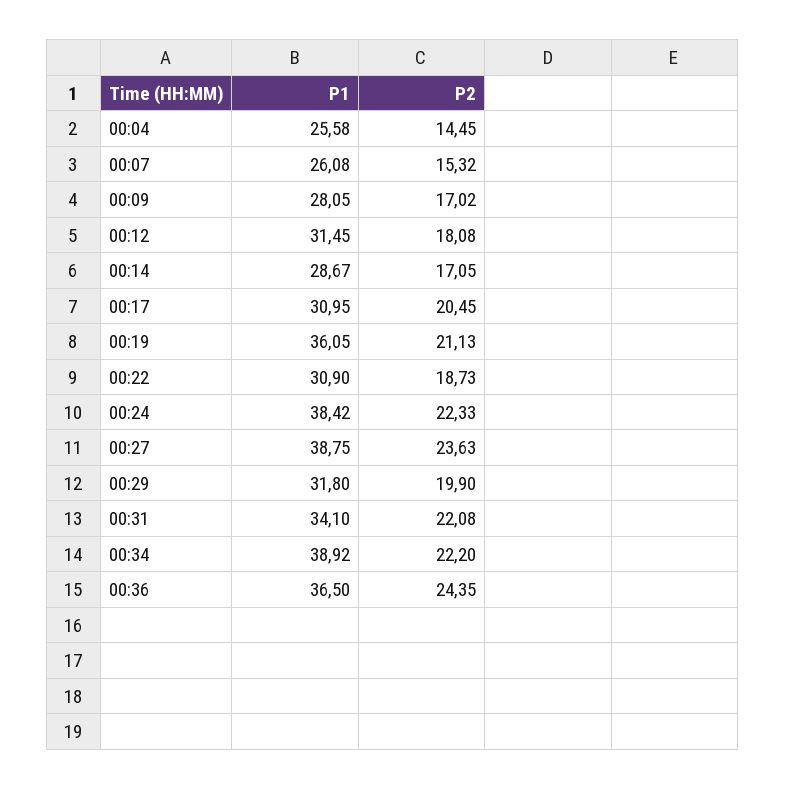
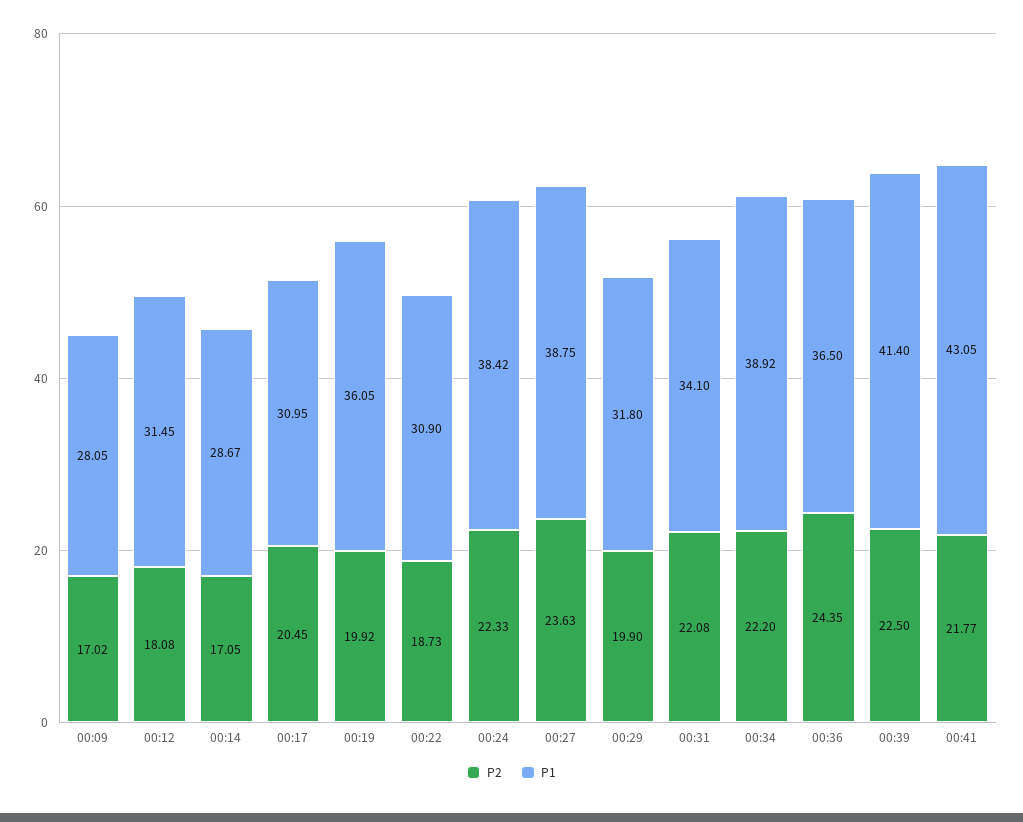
P1, 00:04: 25.58 -> none
P2, 00:04: 14.45 -> none
P1, 00:07: 26.08 -> none
P2, 00:07: 15.32 -> none
P2, 00:19: 21.13 -> 19.92
P2, 00:39: none -> 22.5
P1, 00:39: none -> 41.4
P2, 00:41: none -> 21.77
P1, 00:41: none -> 43.05

